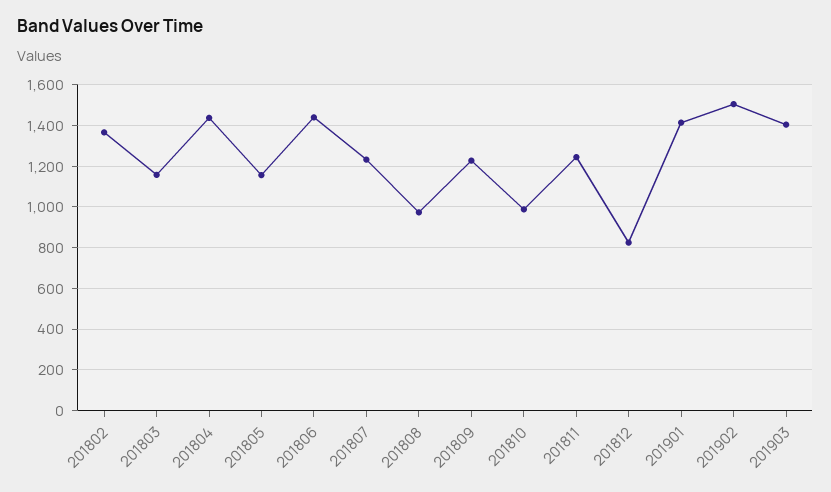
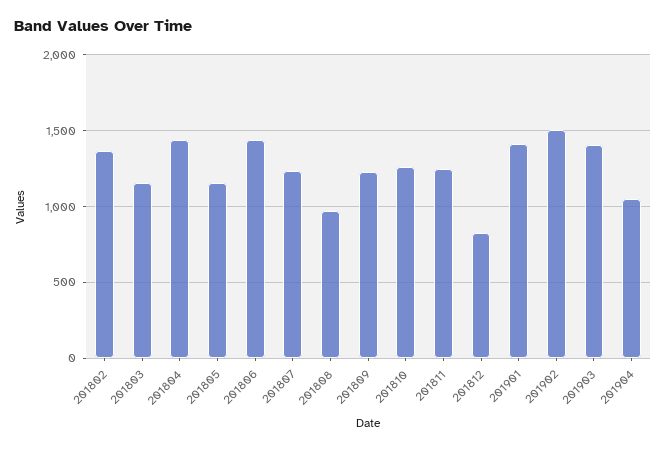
201810: 1000 -> 1250
201904: none -> 1050

